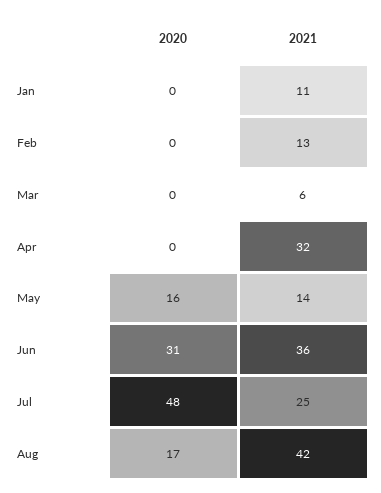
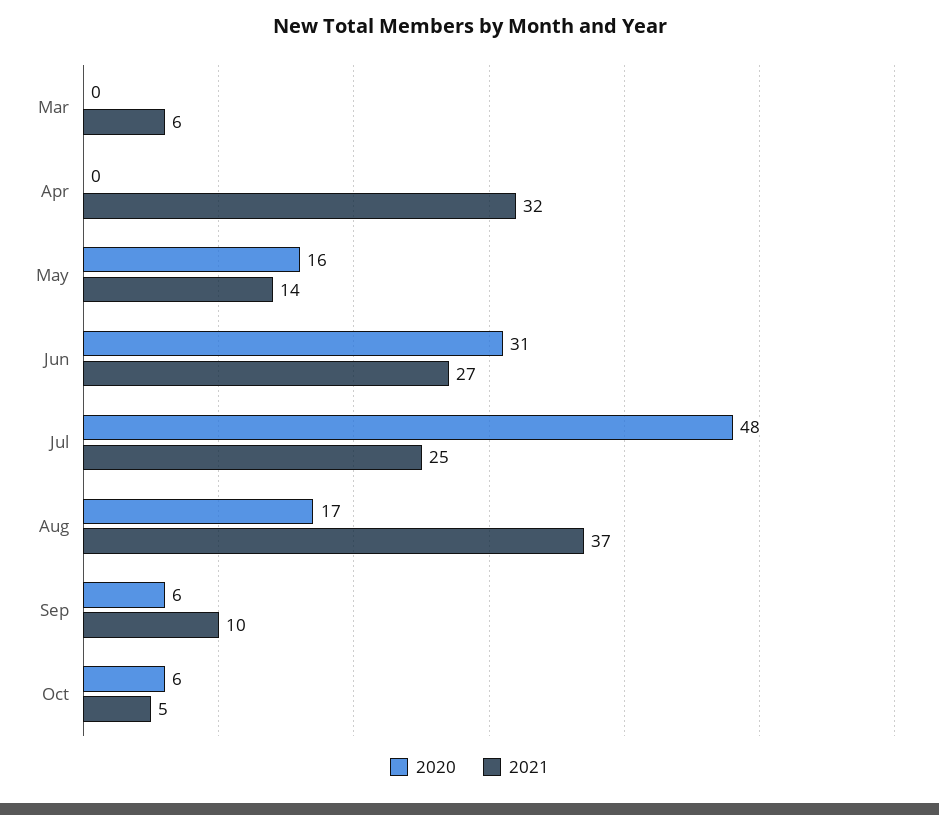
2020, Jan: 0 -> none
2021, Jan: 11 -> none
2020, Feb: 0 -> none
2021, Feb: 13 -> none
2021, Jun: 36 -> 27
2021, Aug: 42 -> 37
2020, Sep: none -> 6
2021, Sep: none -> 10
2020, Oct: none -> 6
2021, Oct: none -> 5

